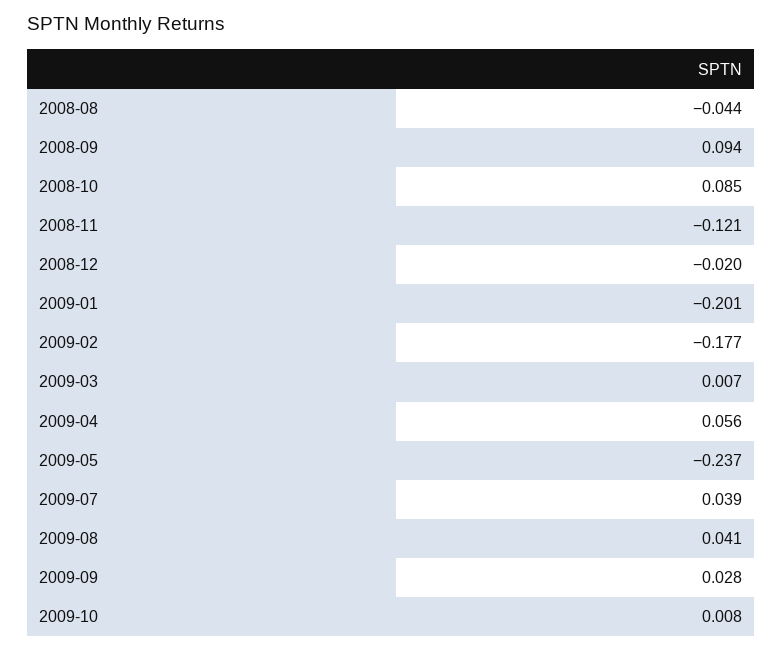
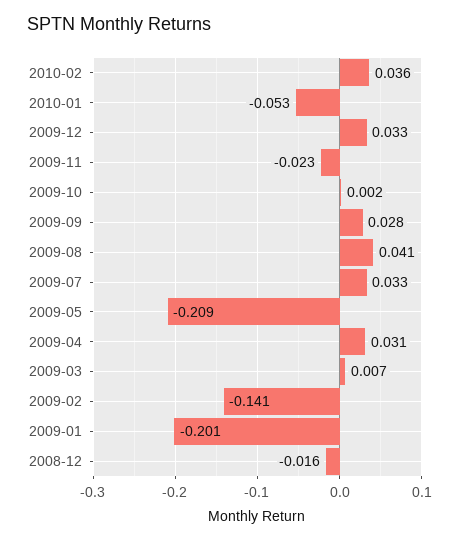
2008-08: -0.044 -> none
2008-09: 0.094 -> none
2008-10: 0.085 -> none
2008-11: -0.121 -> none
2008-12: -0.02 -> -0.016
2009-02: -0.177 -> -0.141
2009-04: 0.056 -> 0.031
2009-05: -0.237 -> -0.209
2009-07: 0.039 -> 0.033
2009-10: 0.008 -> 0.002
2010-02: none -> 0.036
2010-01: none -> -0.053
2009-12: none -> 0.033
2009-11: none -> -0.023

